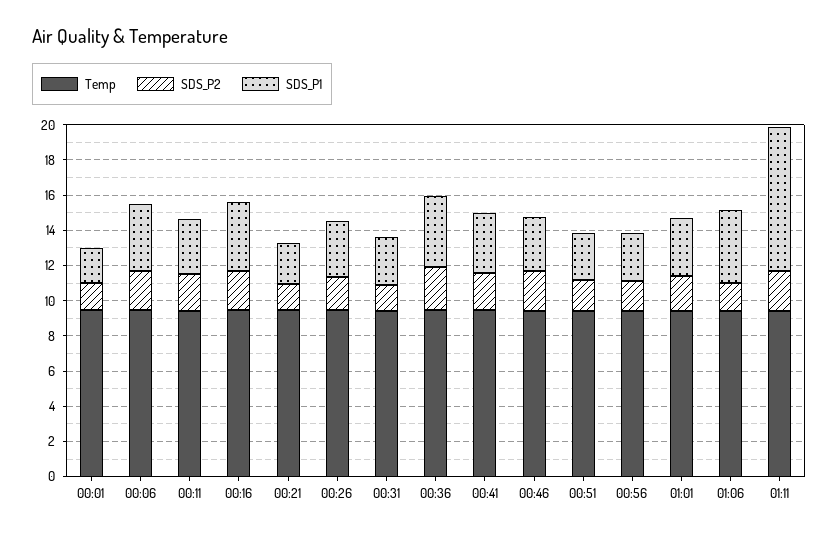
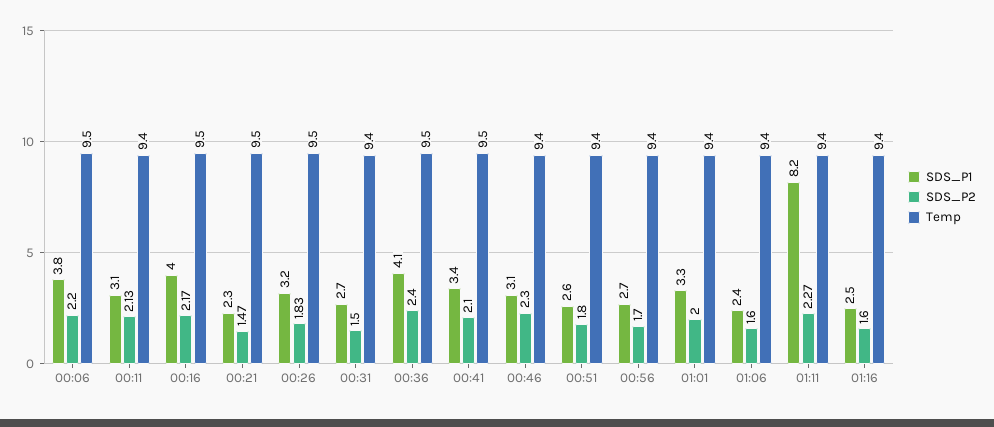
Temp, 00:01: 9.5 -> none
SDS_P2, 00:01: 1.5 -> none
SDS_P1, 00:01: 2 -> none
SDS_P1, 01:06: 4 -> 2.4
SDS_P1, 01:16: none -> 2.5
SDS_P2, 01:16: none -> 1.6
Temp, 01:16: none -> 9.4

